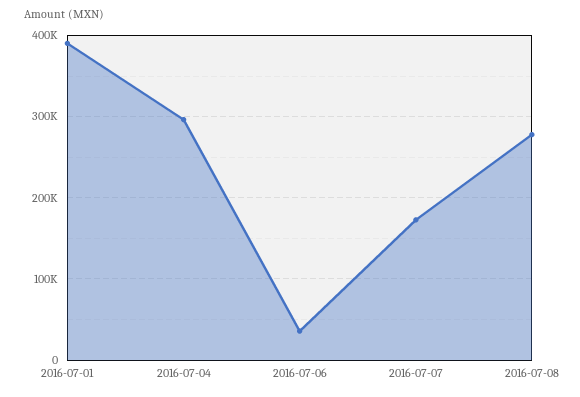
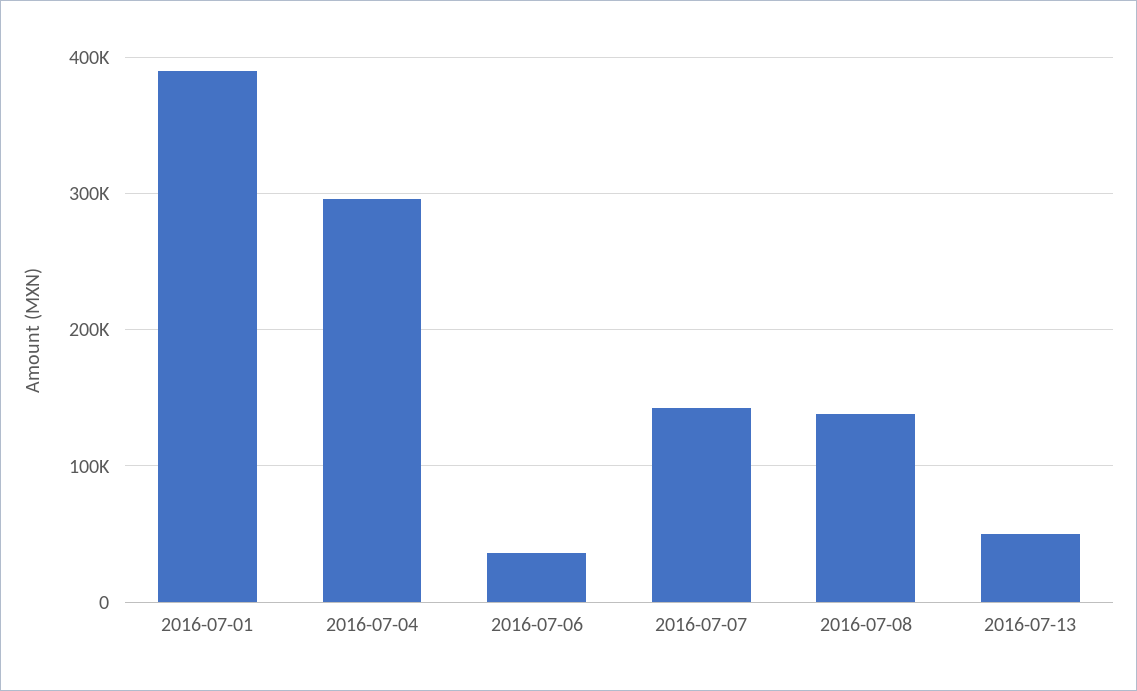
2016-07-07: 170000 -> 140000
2016-07-08: 280000 -> 140000
2016-07-13: none -> 50000

